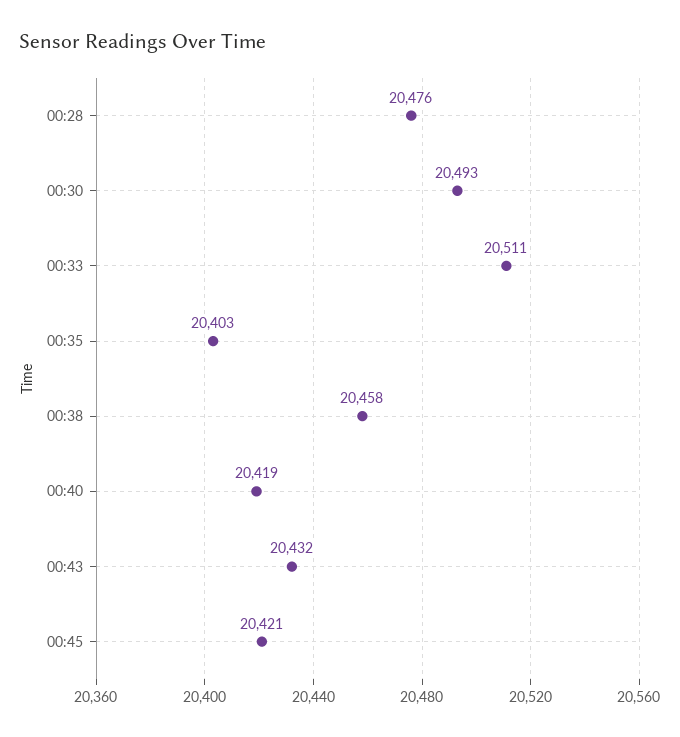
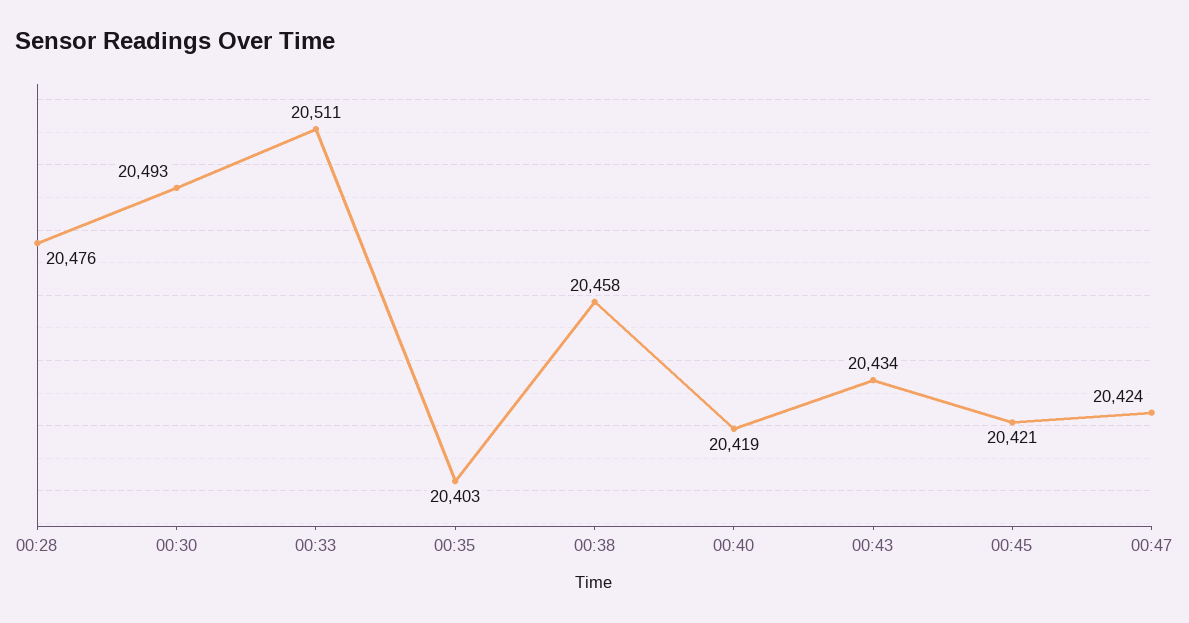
00:43: 20432 -> 20434
00:47: none -> 20424

